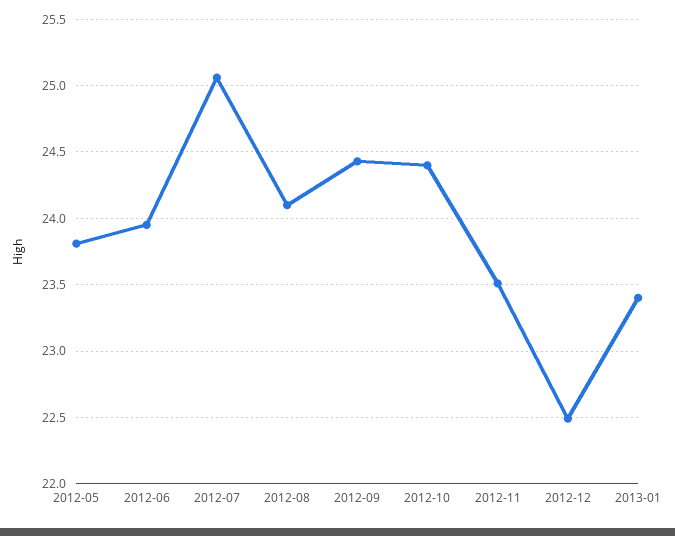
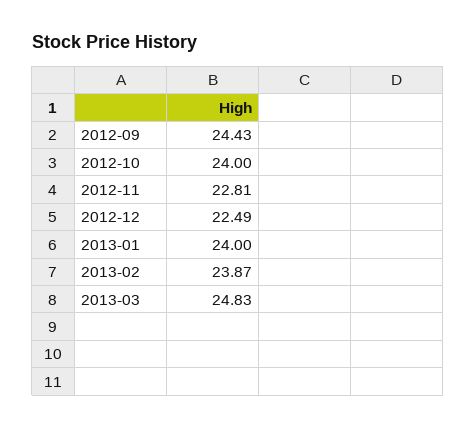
2012-05: 23.8 -> none
2012-06: 23.95 -> none
2012-07: 25.05 -> none
2012-08: 24.1 -> none
2012-10: 24.4 -> 24
2012-11: 23.5 -> 22.81
2013-01: 23.4 -> 24
2013-02: none -> 23.87
2013-03: none -> 24.83

